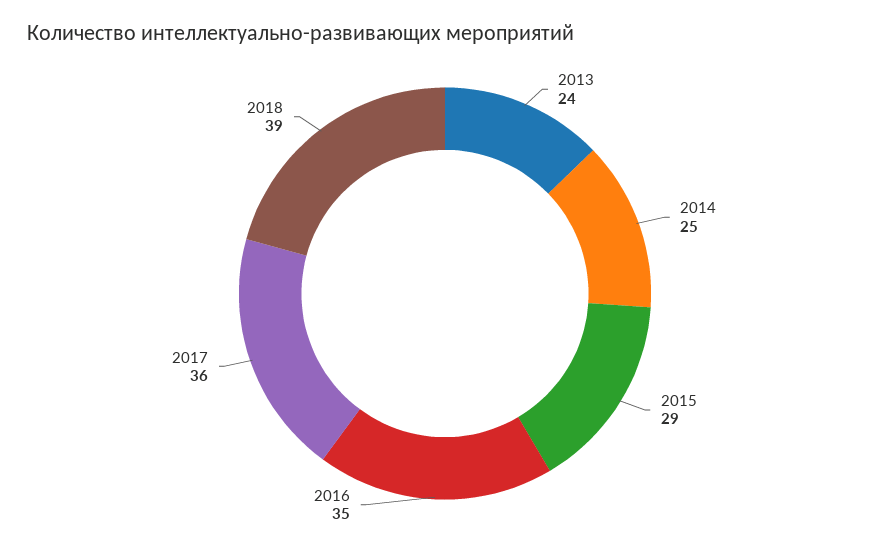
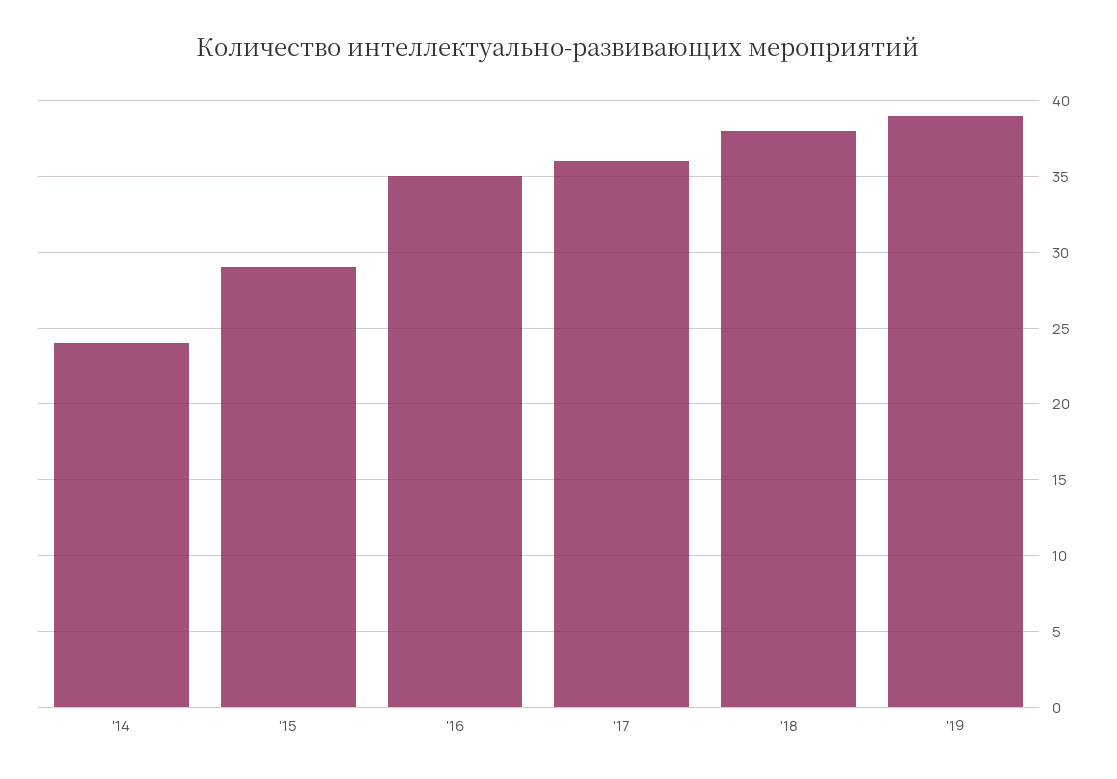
2013: 24 -> none
2014: 25 -> 24
2018: 39 -> 38
'19: none -> 39

